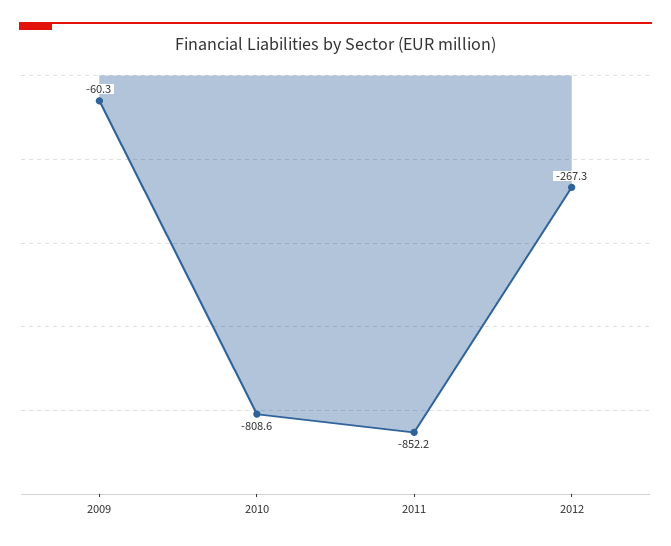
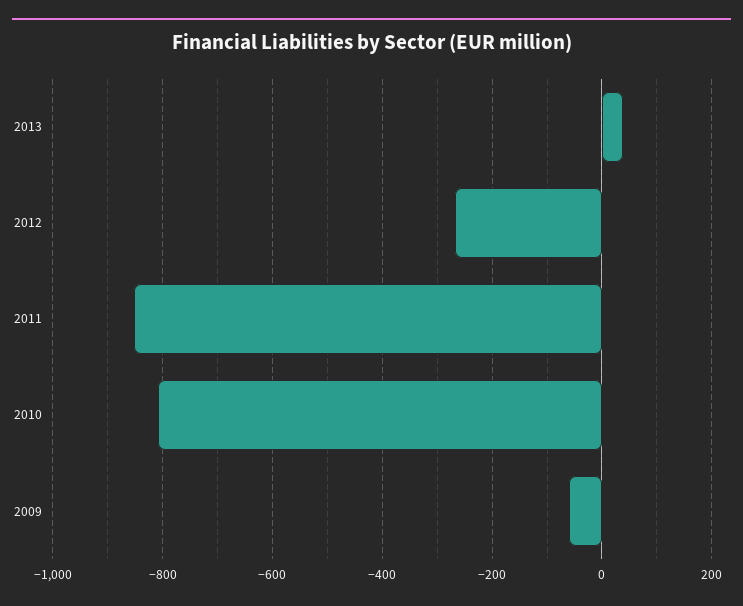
2013: none -> 40

